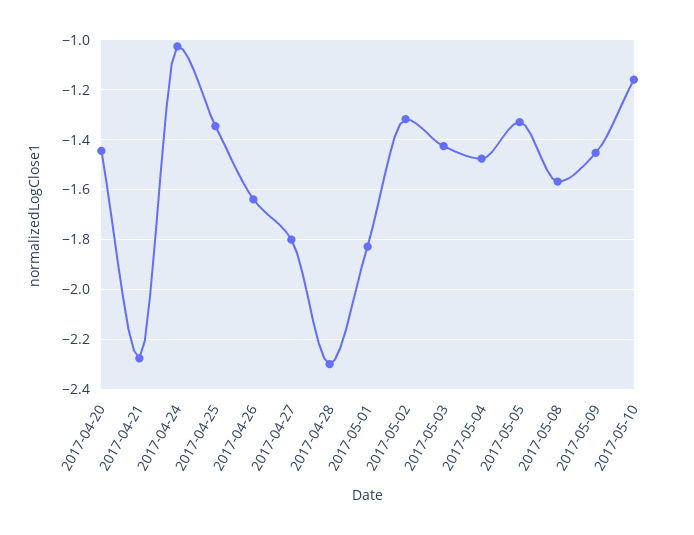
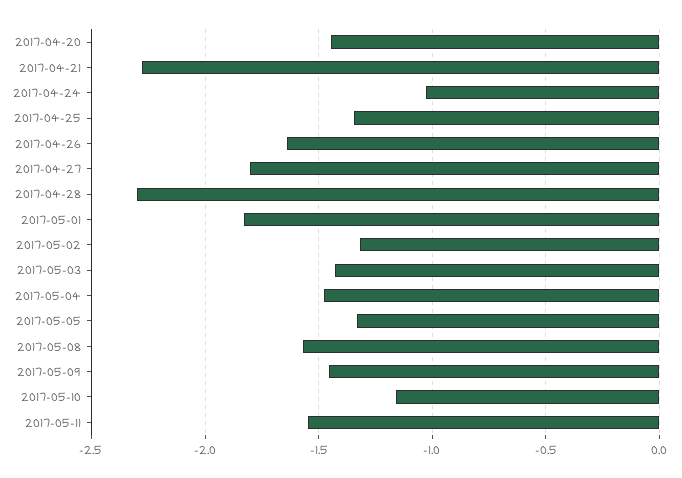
2017-05-11: none -> -1.55

